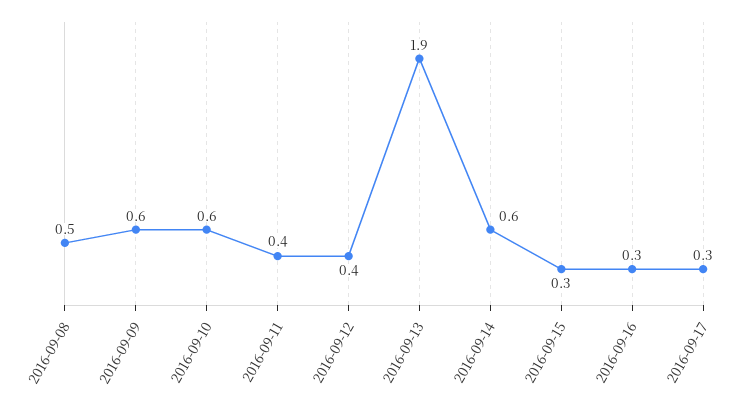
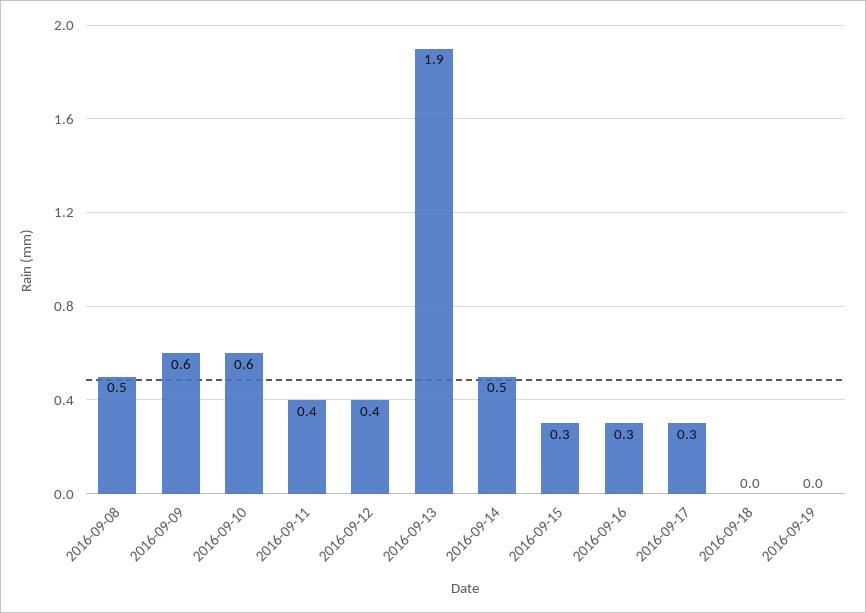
2016-09-14: 0.6 -> 0.5
2016-09-18: none -> 0
2016-09-19: none -> 0

